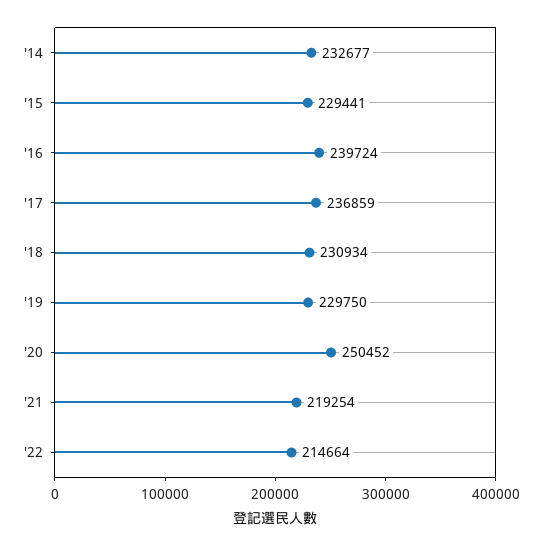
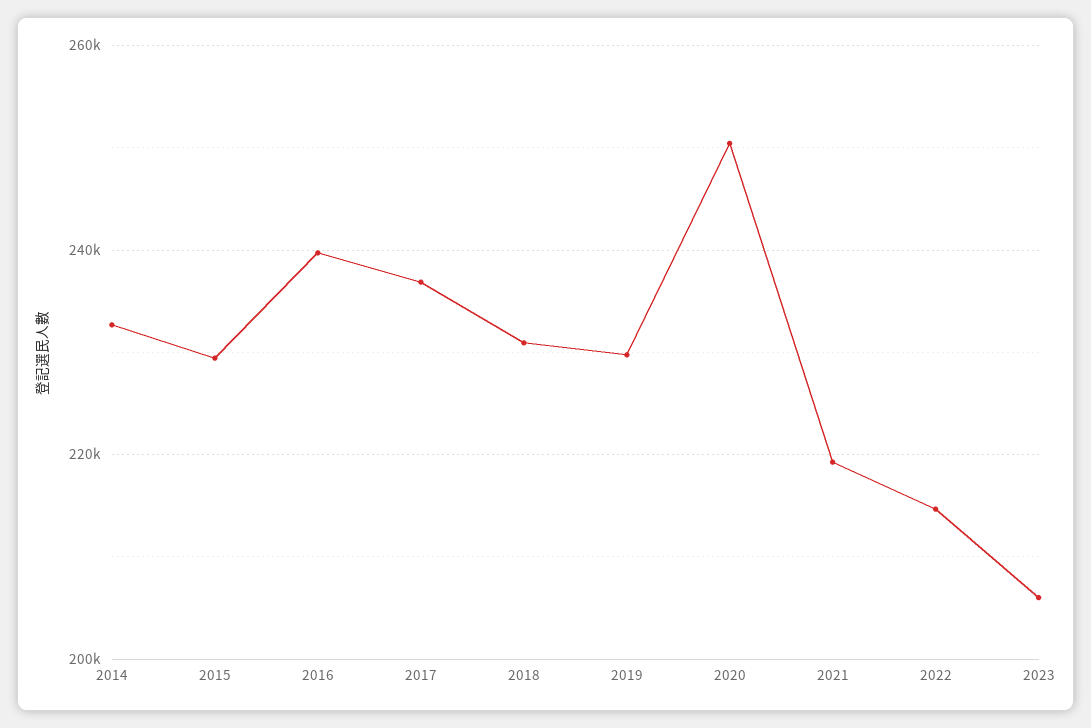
2023: none -> 206000

